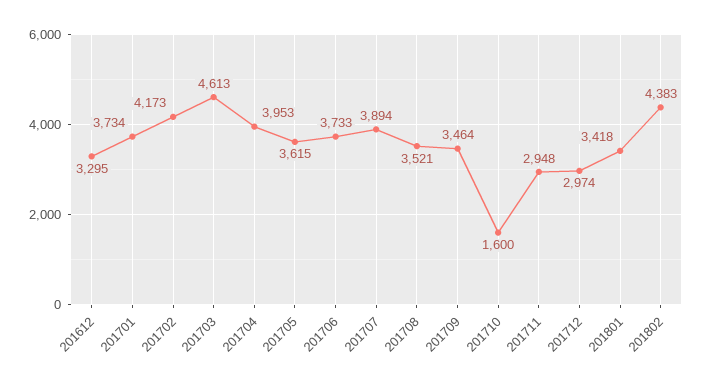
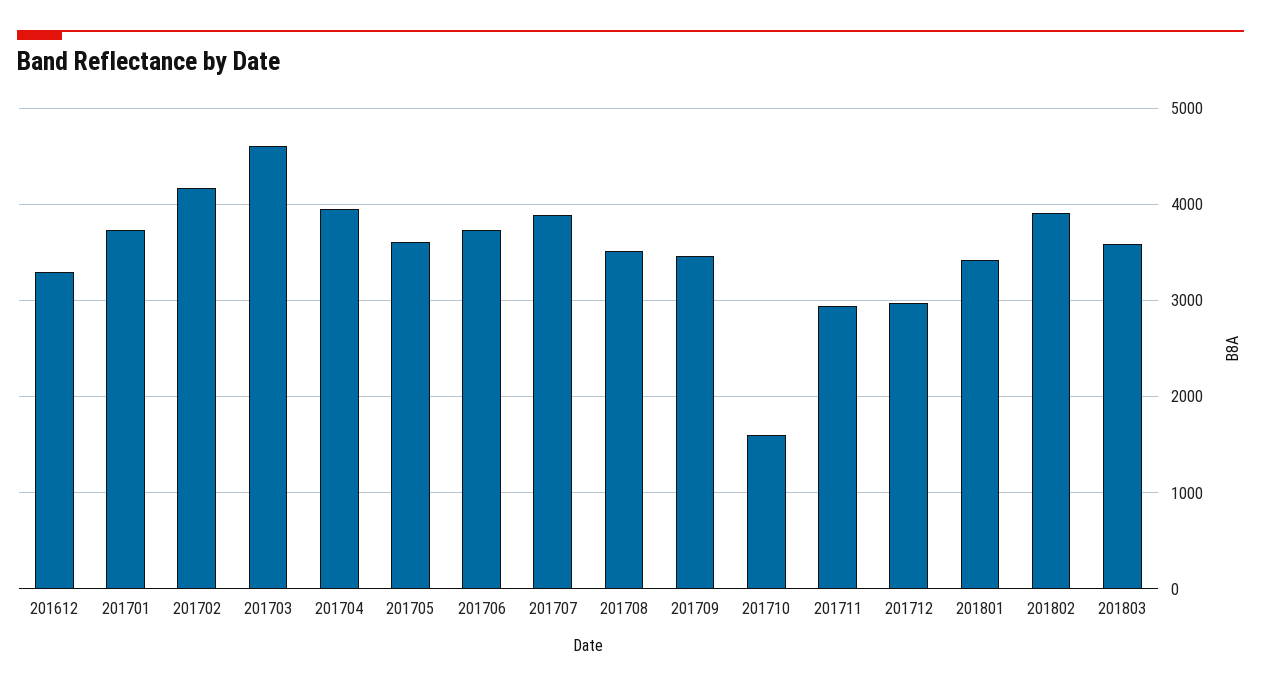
201802: 4383 -> 3900
201803: none -> 3600

